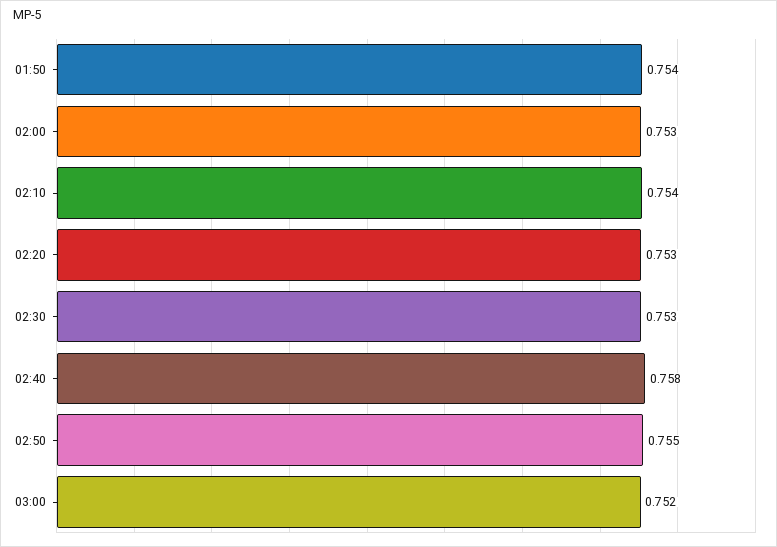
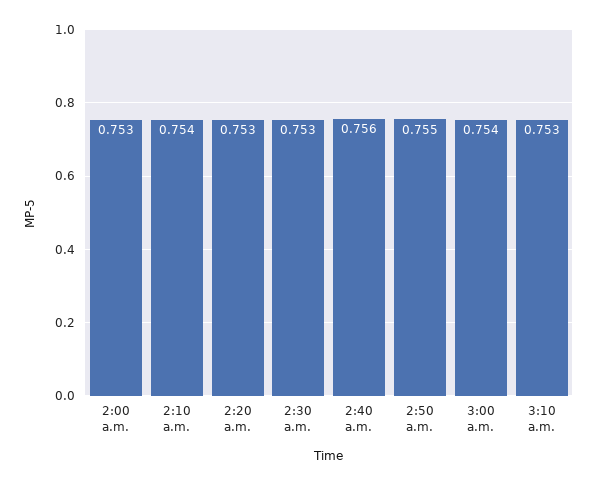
01:50: 0.754 -> none
02:40: 0.758 -> 0.756
03:00: 0.752 -> 0.754
3:10 a.m.: none -> 0.753

